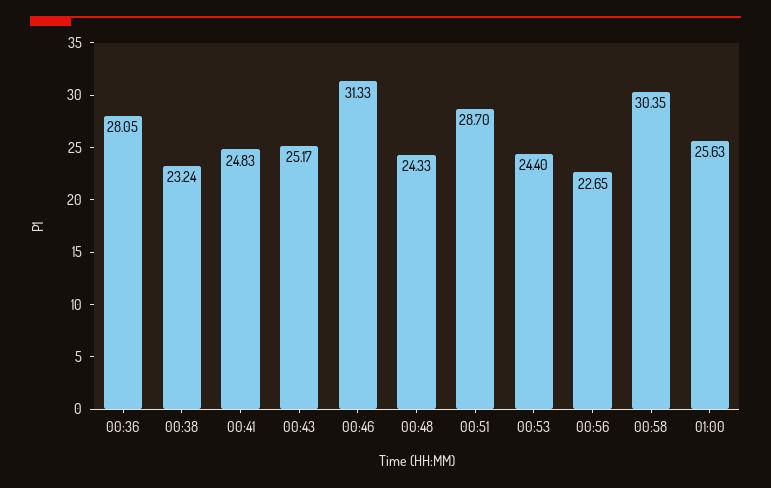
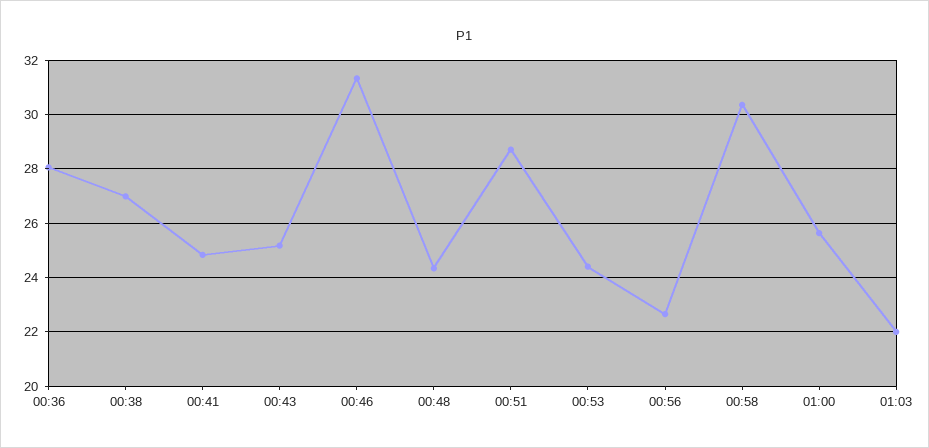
00:38: 23.24 -> 27
01:03: none -> 22

